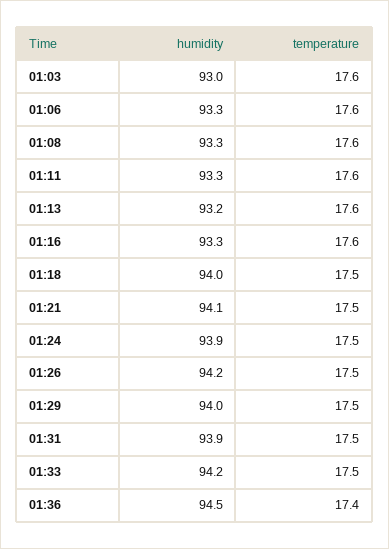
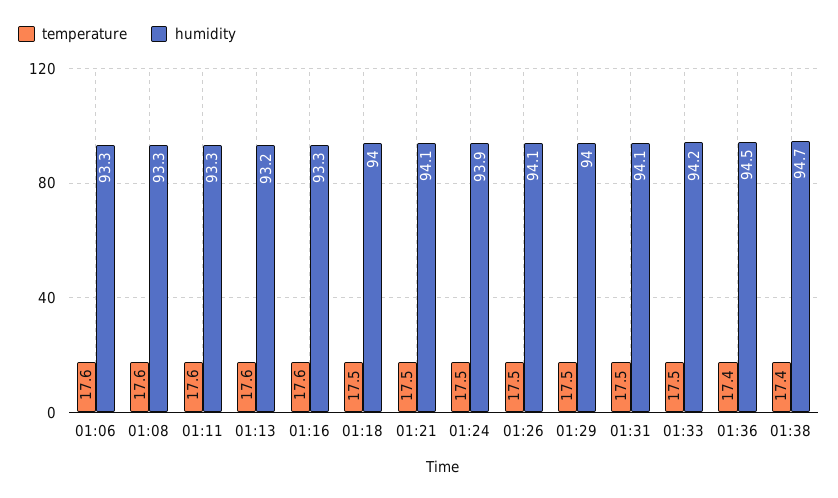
humidity, 01:03: 93 -> none
temperature, 01:03: 17.6 -> none
humidity, 01:26: 94.2 -> 94.1
humidity, 01:31: 93.9 -> 94.1
temperature, 01:38: none -> 17.4
humidity, 01:38: none -> 94.7

